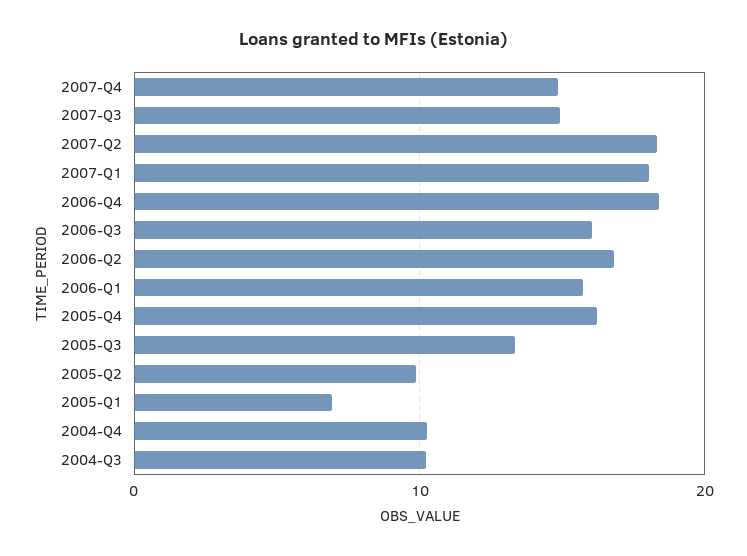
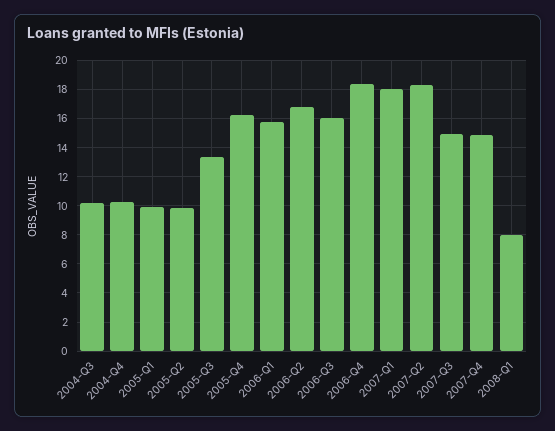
2005-Q1: 7 -> 10
2008-Q1: none -> 8

